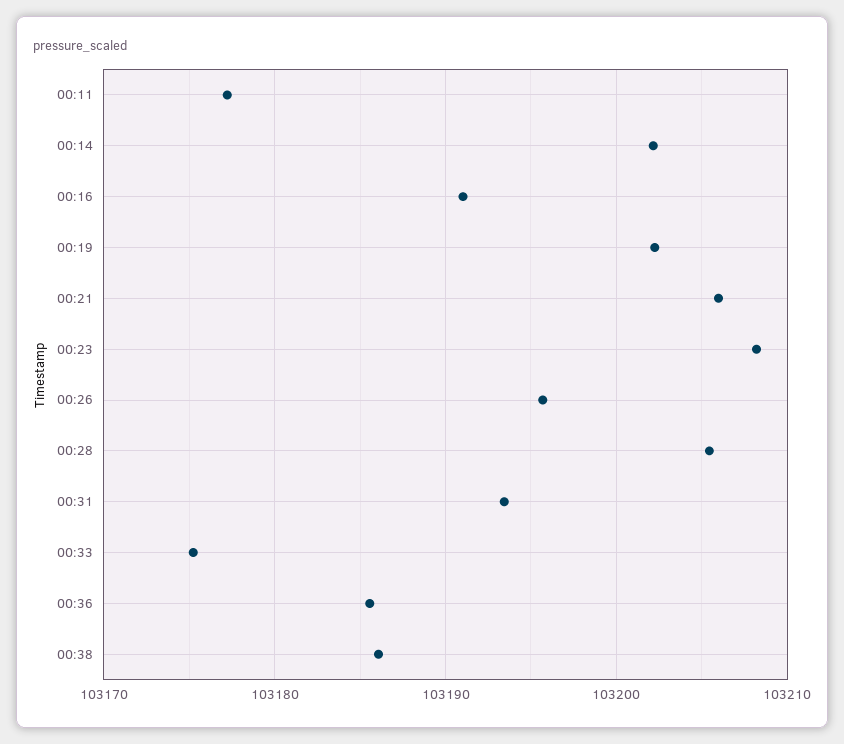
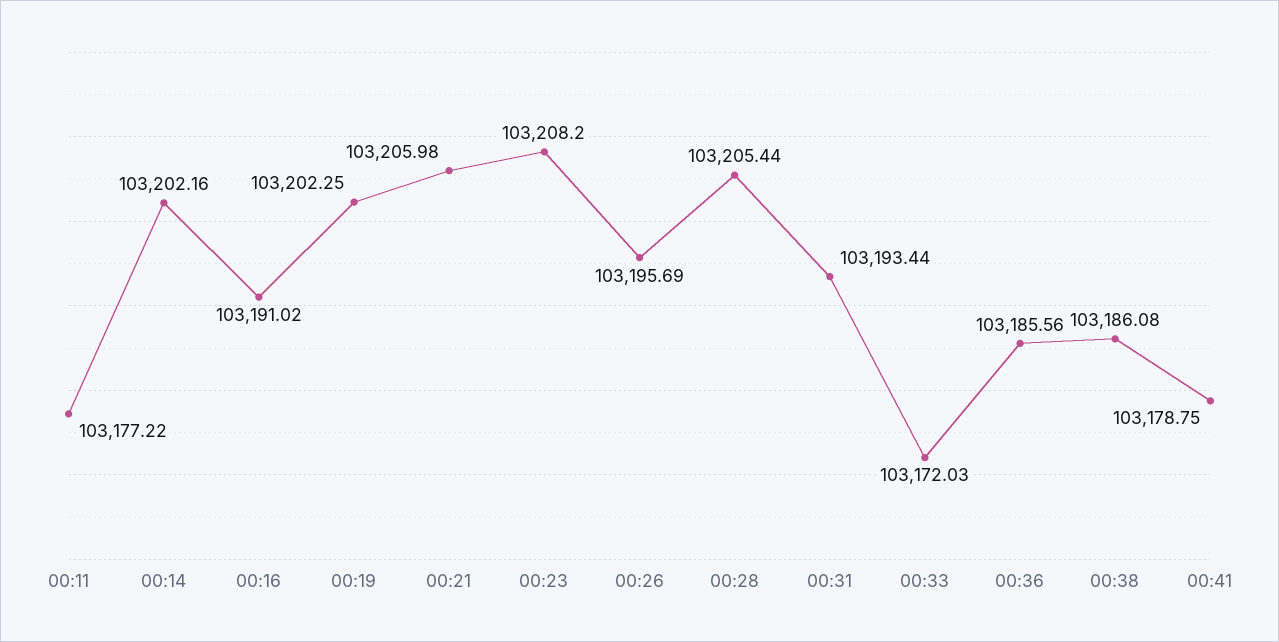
00:33: 103175 -> 103172.03
00:41: none -> 103178.75

